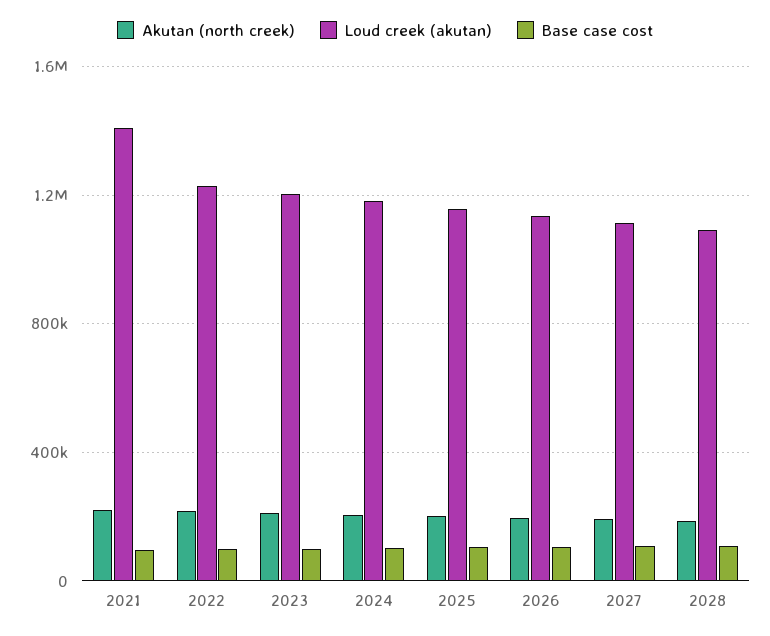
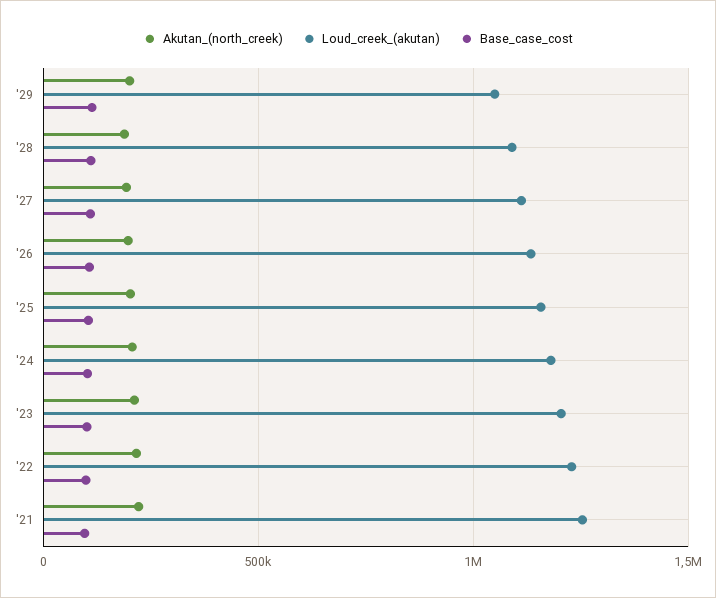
Loud creek (akutan), 2021: 1400000 -> 1250000
Akutan (north creek), '29: none -> 200000
Loud creek (akutan), '29: none -> 1050000
Base case cost, '29: none -> 100000

